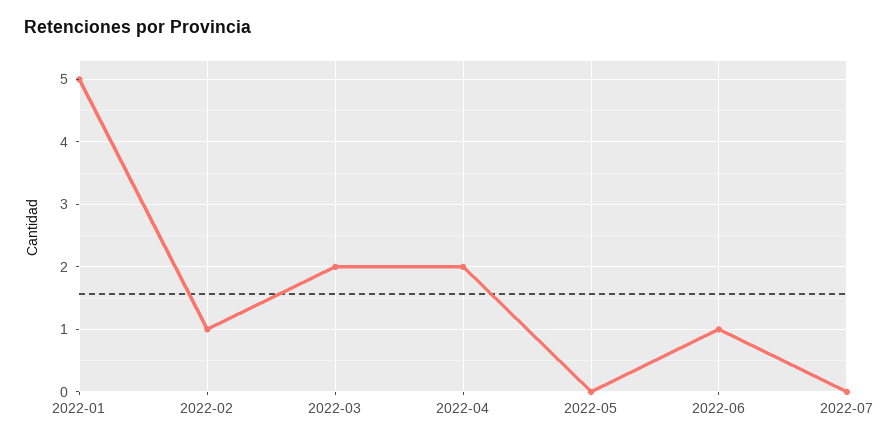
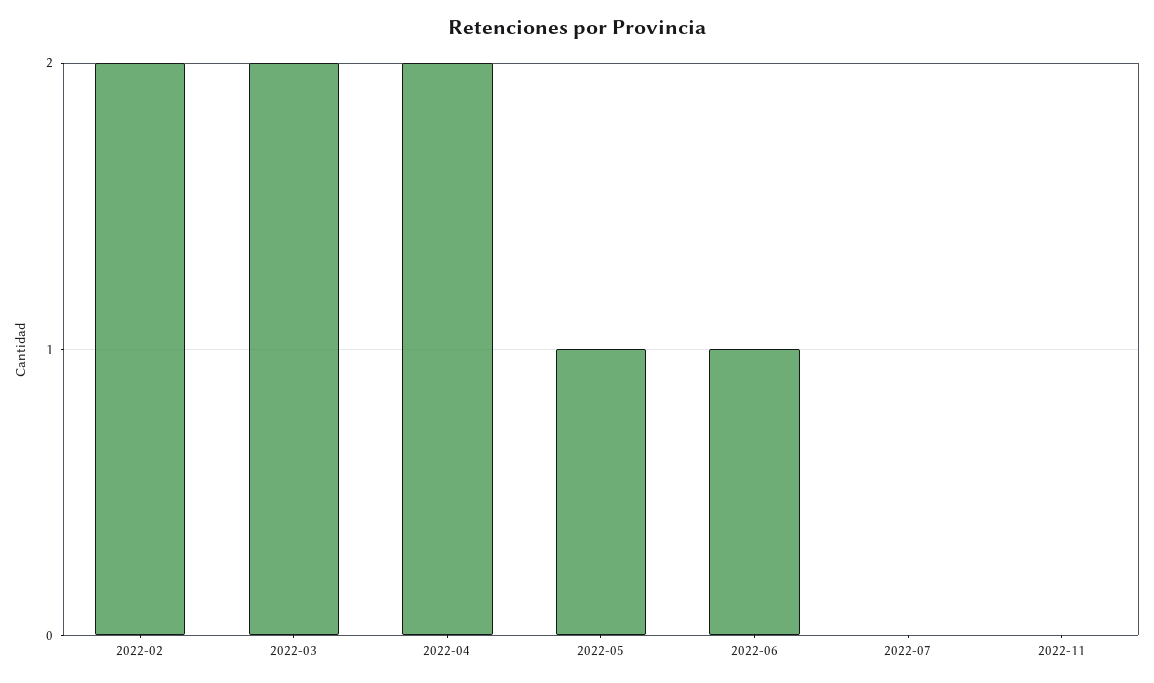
2022-01: 5 -> none
2022-02: 1 -> 2
2022-05: 0 -> 1
2022-11: none -> 0

